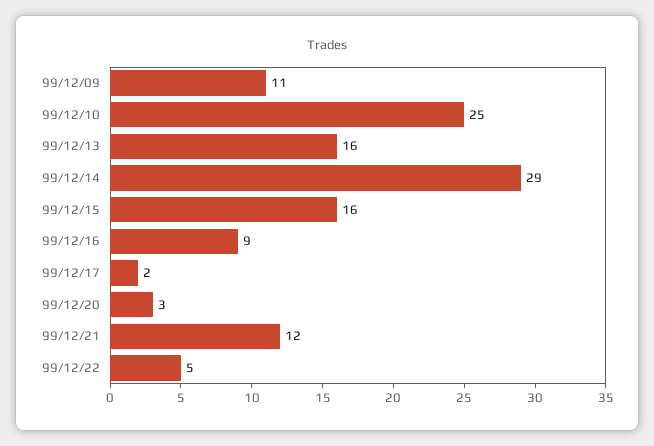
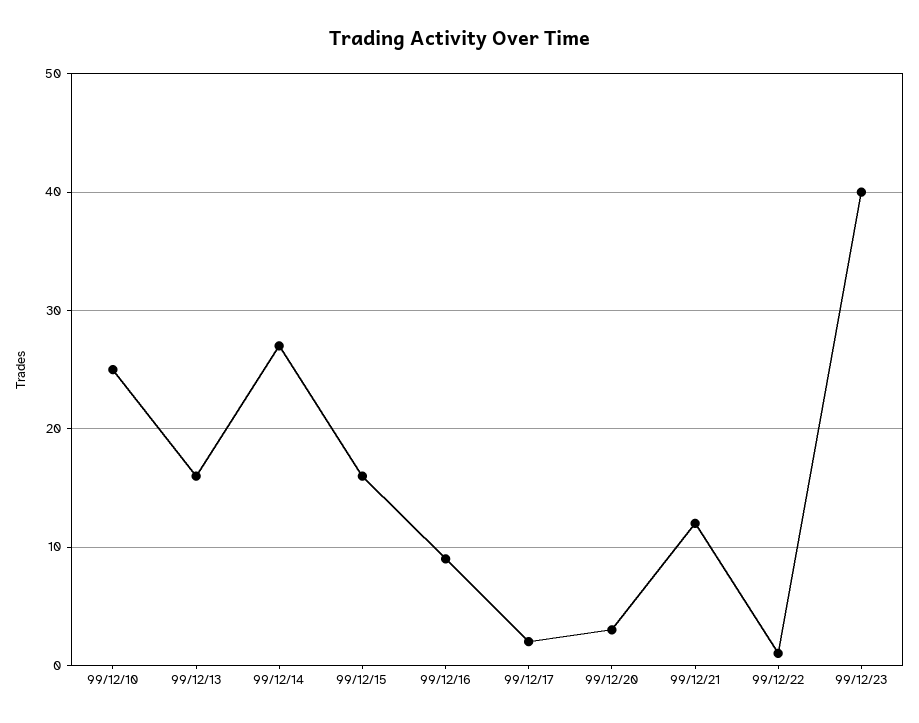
99/12/09: 11 -> none
99/12/14: 29 -> 27
99/12/22: 5 -> 1
99/12/23: none -> 40

